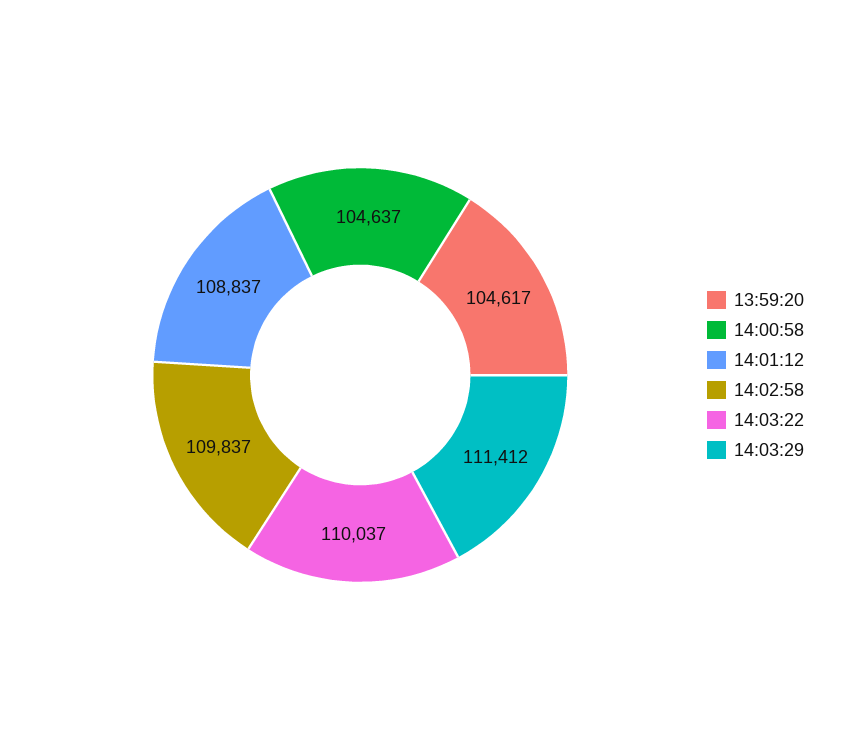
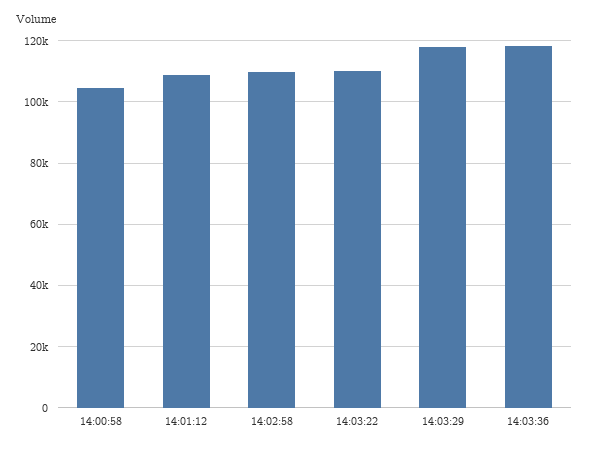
13:59:20: 104617 -> none
14:03:29: 111412 -> 118000
14:03:36: none -> 118000

